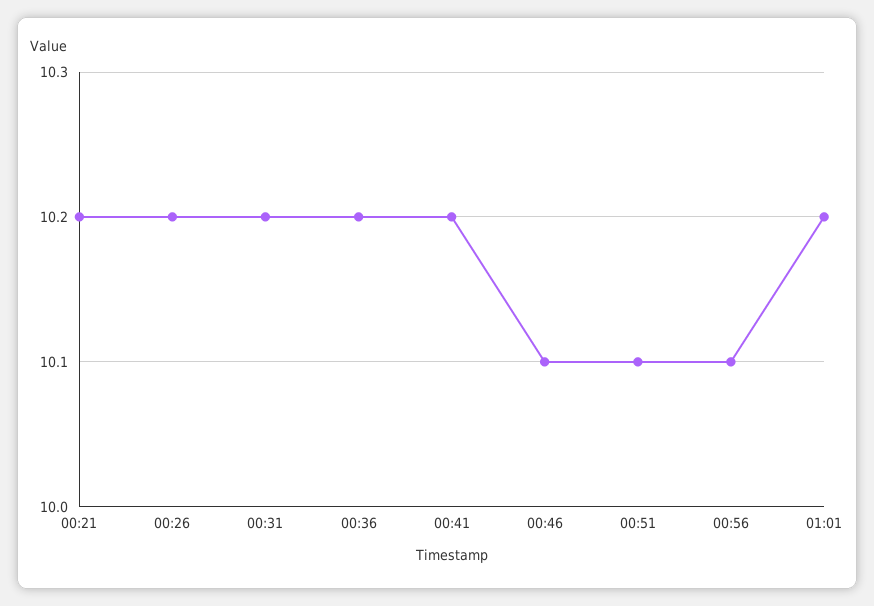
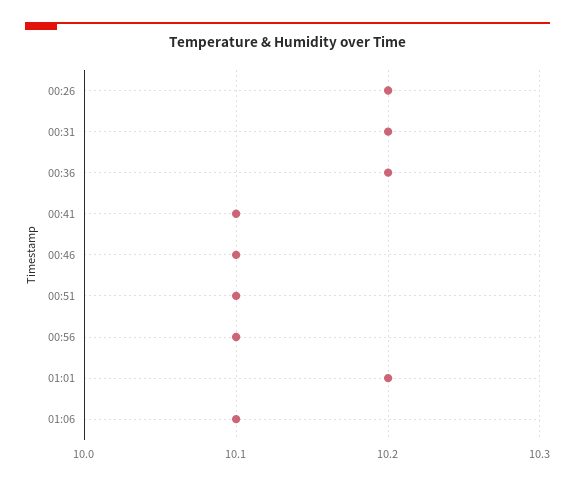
00:21: 10.2 -> none
00:41: 10.2 -> 10.1
01:06: none -> 10.1

